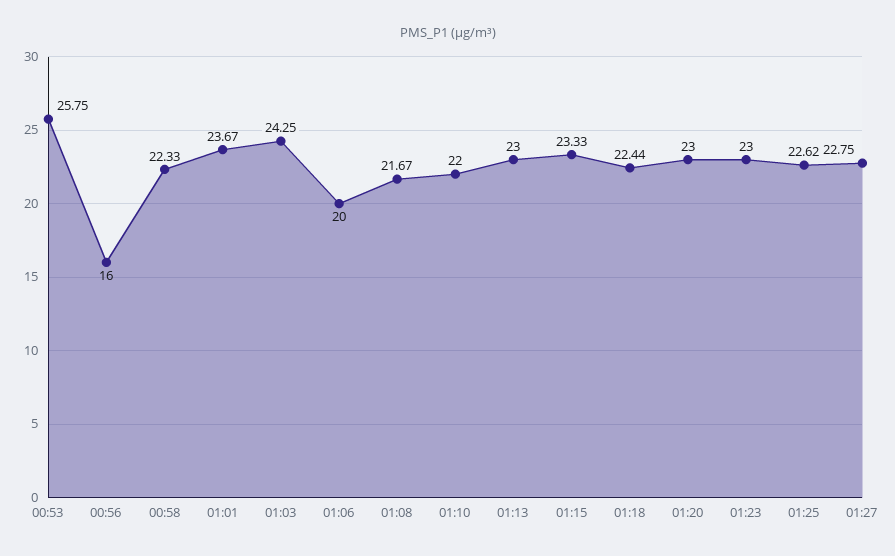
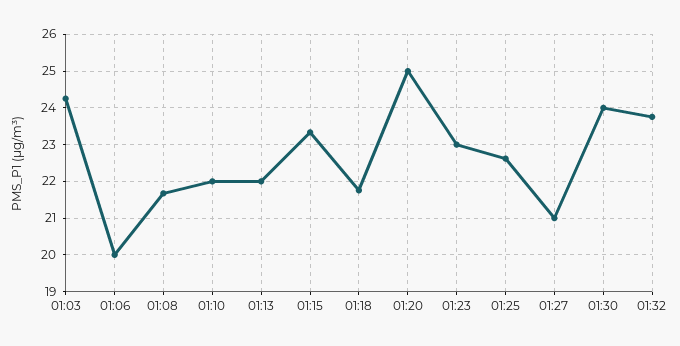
00:53: 25.75 -> none
00:56: 16 -> none
00:58: 22.33 -> none
01:01: 23.67 -> none
01:13: 23 -> 22
01:18: 22.44 -> 21.8
01:20: 23 -> 25
01:27: 22.75 -> 21
01:30: none -> 24
01:32: none -> 23.8

